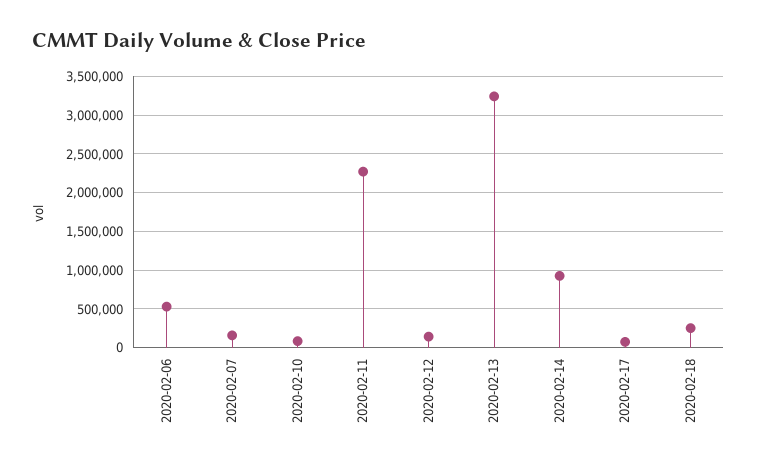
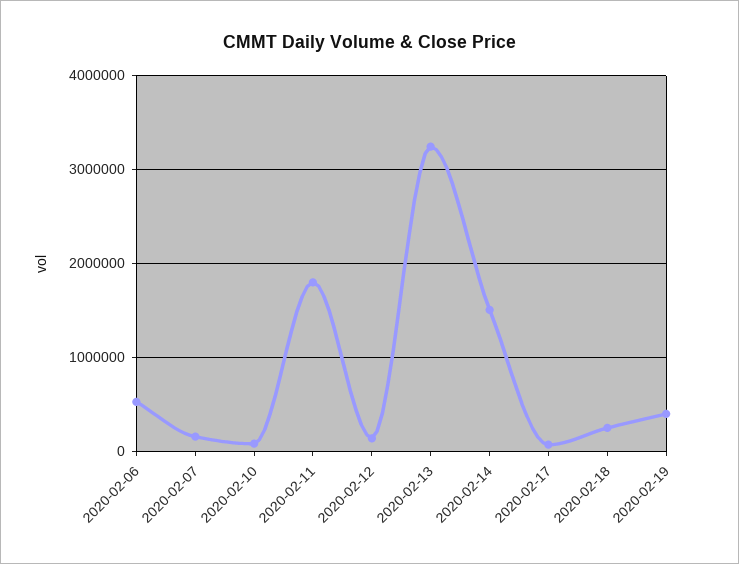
2020-02-11: 2300000 -> 1800000
2020-02-14: 900000 -> 1500000
2020-02-19: none -> 400000

